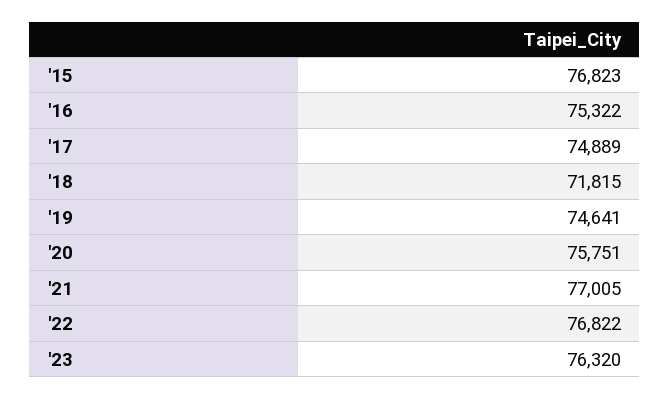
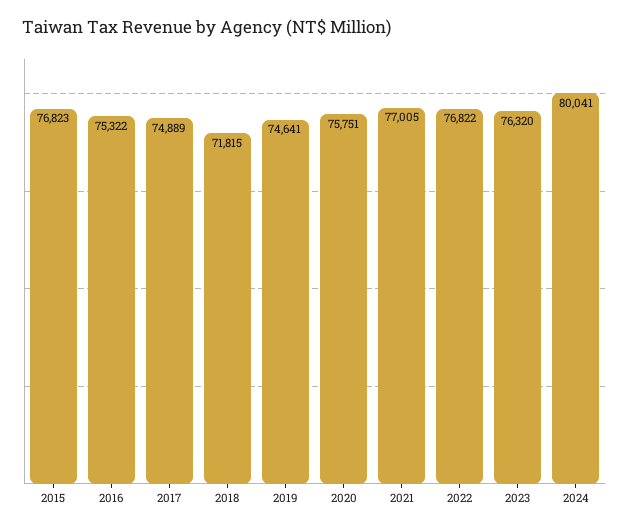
2024: none -> 80041

